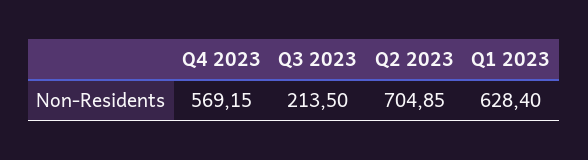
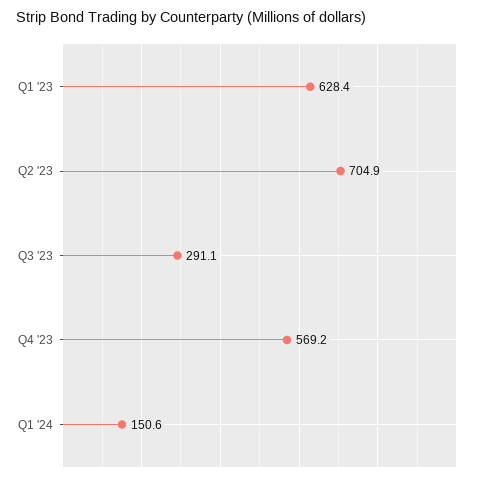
Q3 2023: 213.5 -> 291.1
Q1 '24: none -> 150.6

